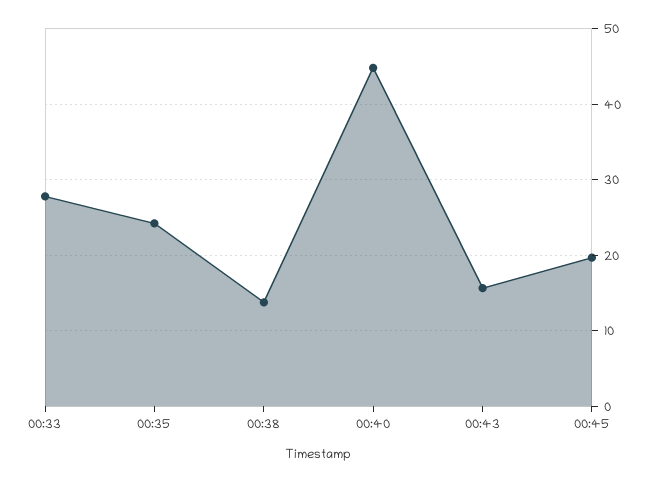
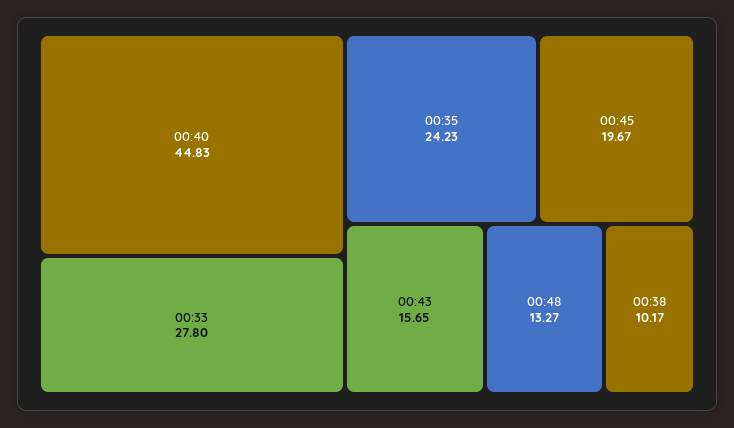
00:38: 14 -> 10.17
00:48: none -> 13.27

